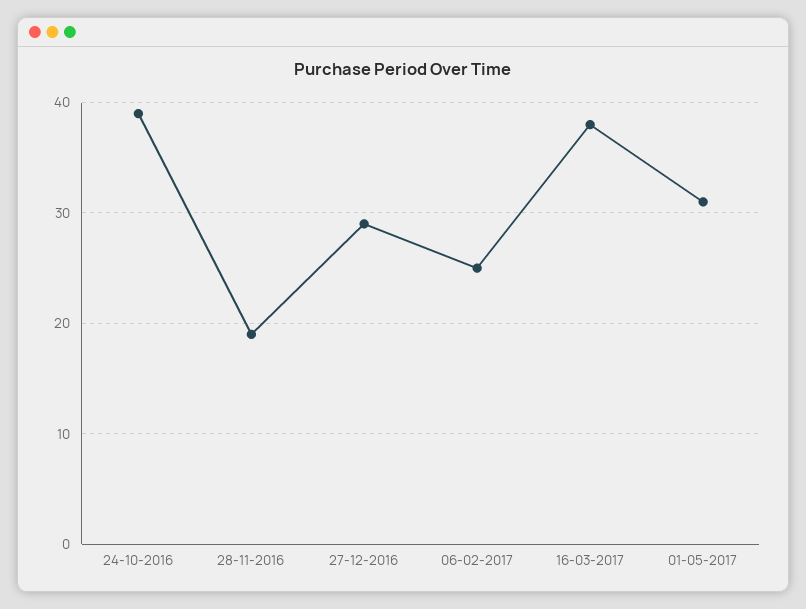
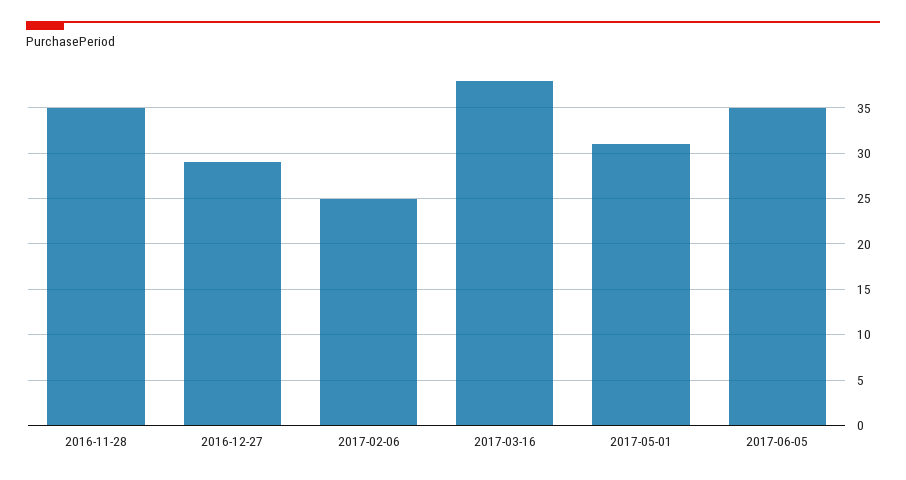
24-10-2016: 39 -> none
28-11-2016: 19 -> 35
2017-06-05: none -> 35

